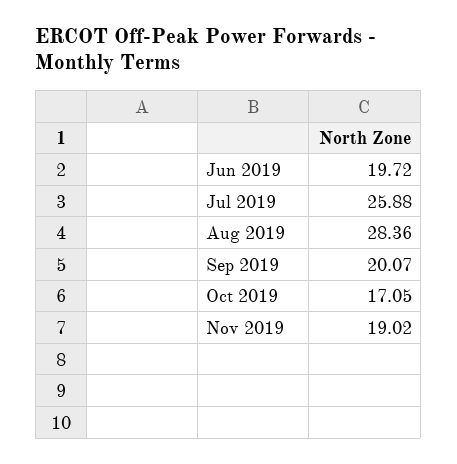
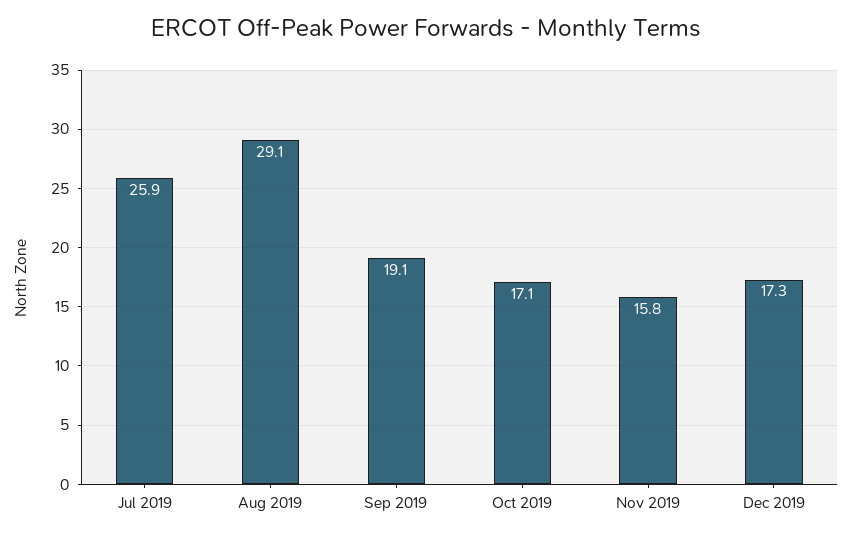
Jun 2019: 19.72 -> none
Aug 2019: 28.36 -> 29.1
Sep 2019: 20.07 -> 19.1
Nov 2019: 19.02 -> 15.8
Dec 2019: none -> 17.3

